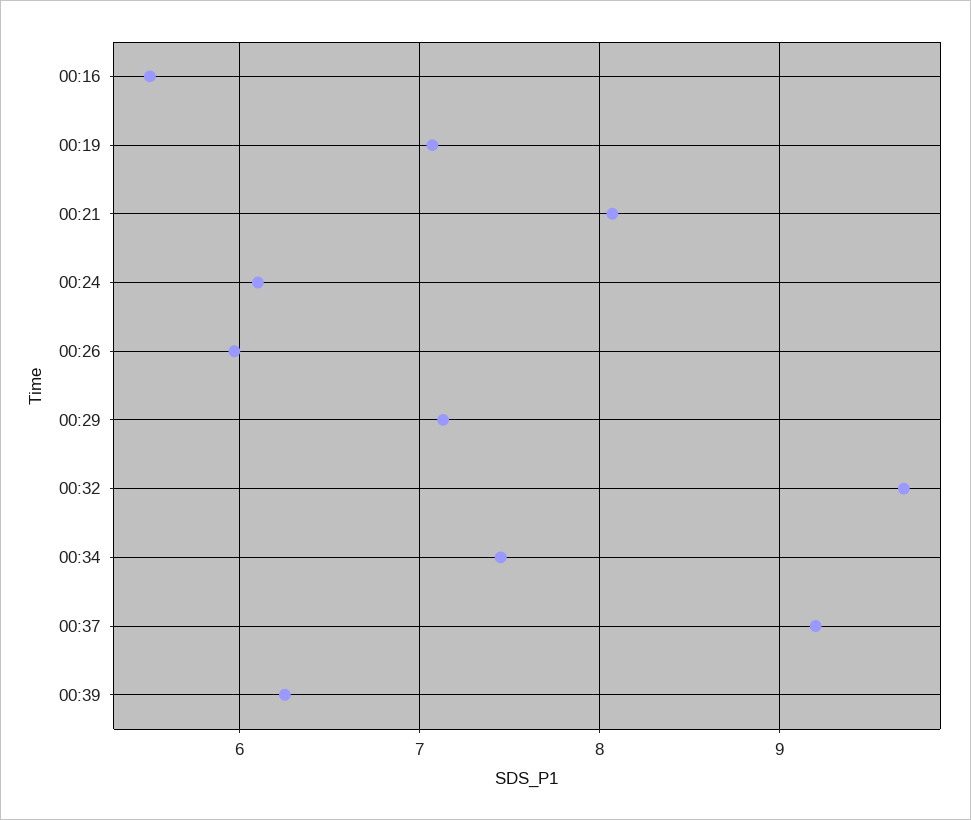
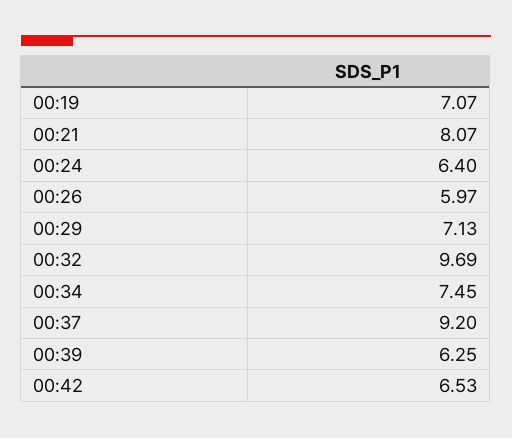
00:16: 5.5 -> none
00:24: 6.1 -> 6.4
00:42: none -> 6.53

